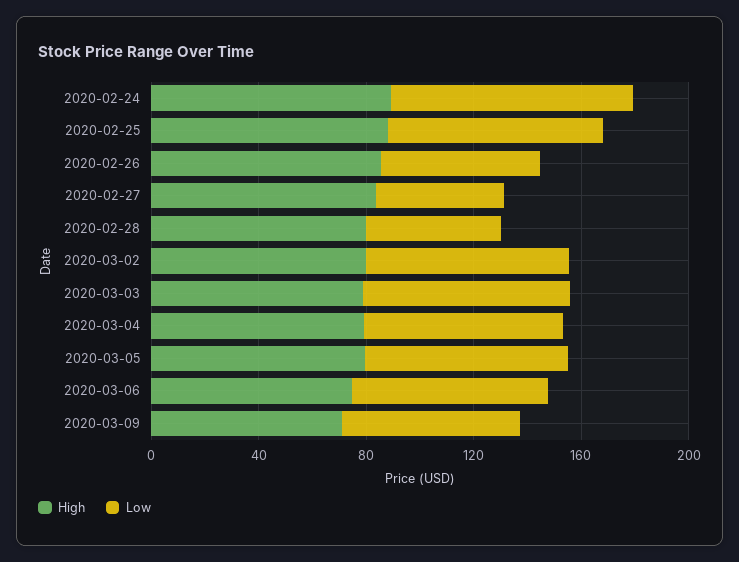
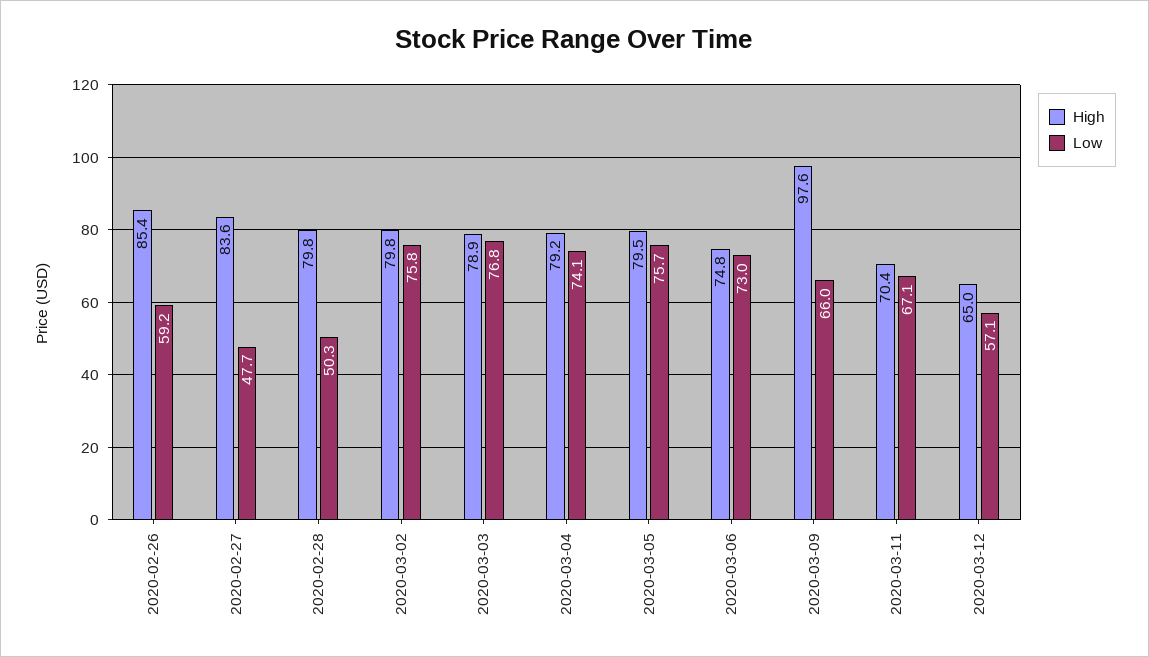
High, 2020-02-24: 90 -> none
Low, 2020-02-24: 90 -> none
High, 2020-02-25: 90 -> none
Low, 2020-02-25: 80 -> none
High, 2020-03-09: 70 -> 97.6
High, 2020-03-11: none -> 70.4
Low, 2020-03-11: none -> 67.1
High, 2020-03-12: none -> 65
Low, 2020-03-12: none -> 57.1

